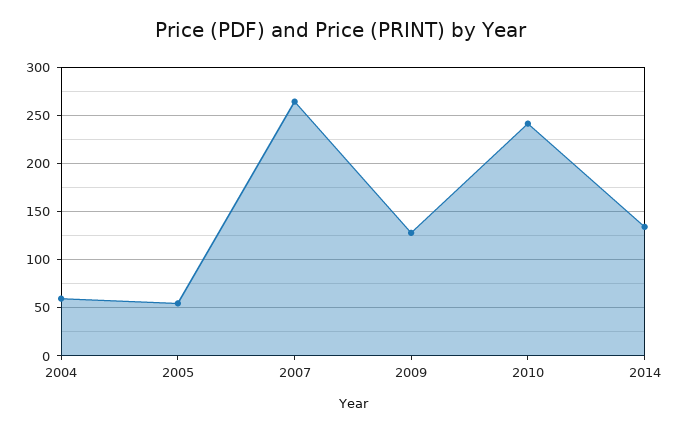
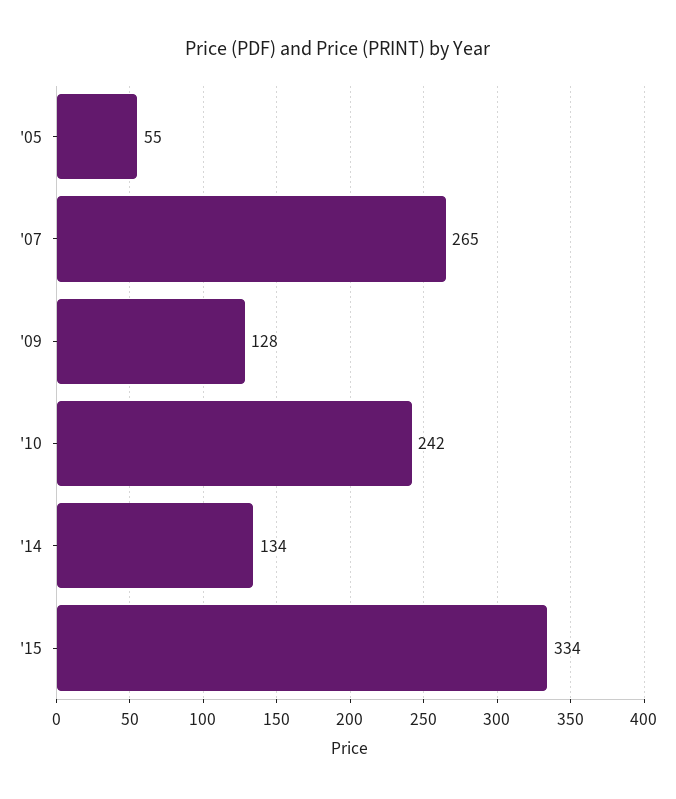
2004: 60 -> none
'15: none -> 334

